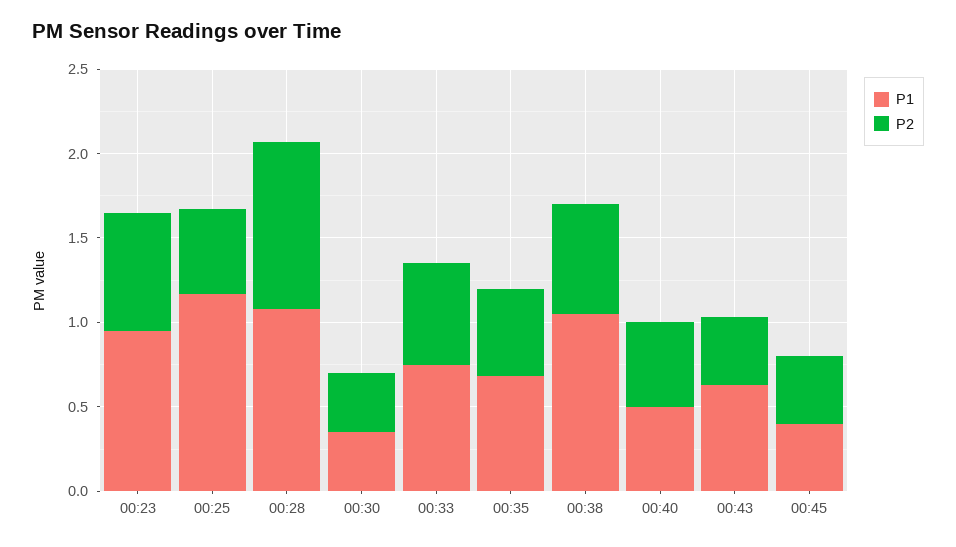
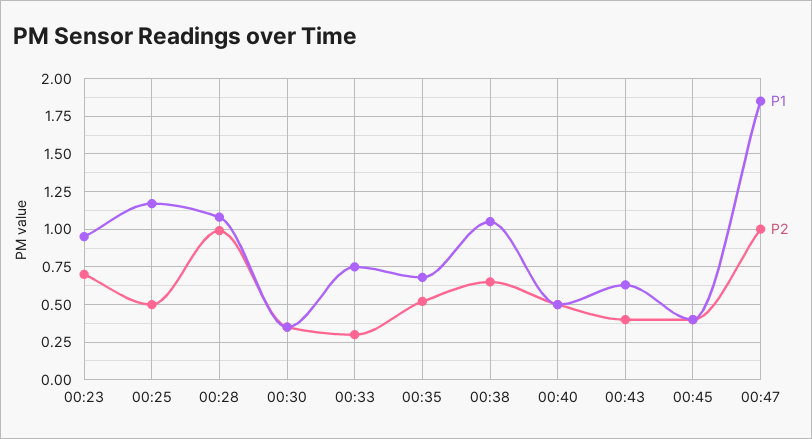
P2, 00:33: 0.6 -> 0.3
P1, 00:47: none -> 1.85
P2, 00:47: none -> 1

